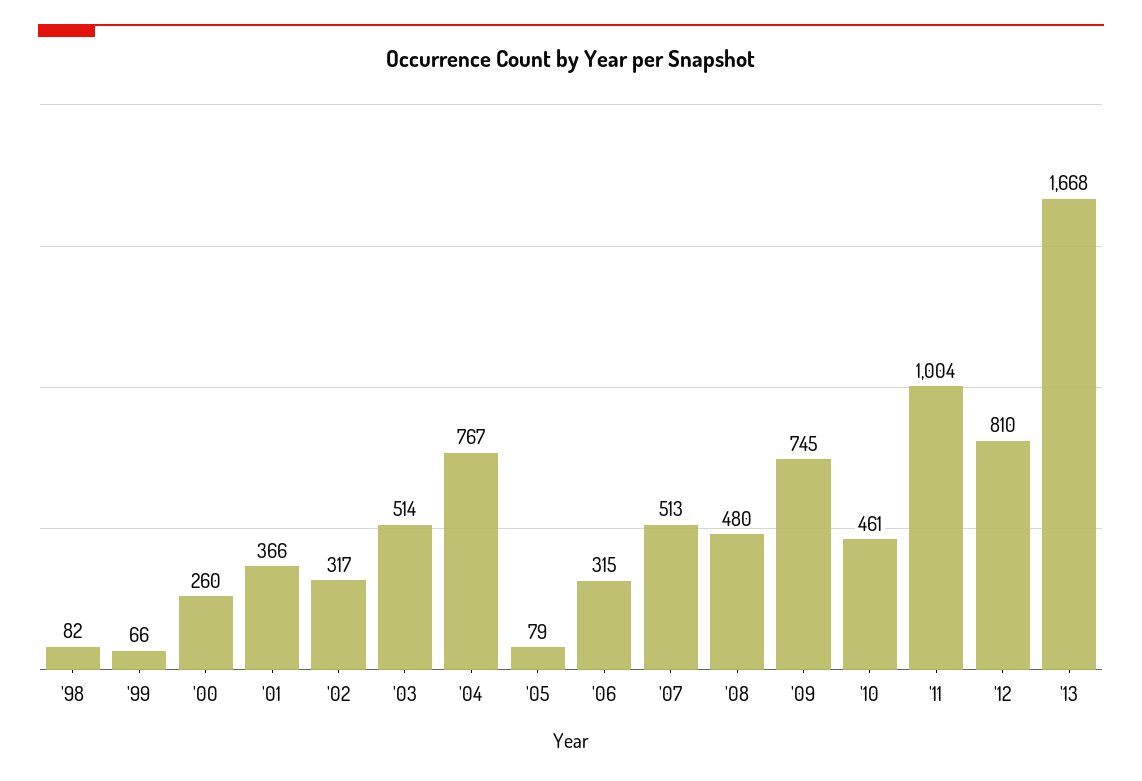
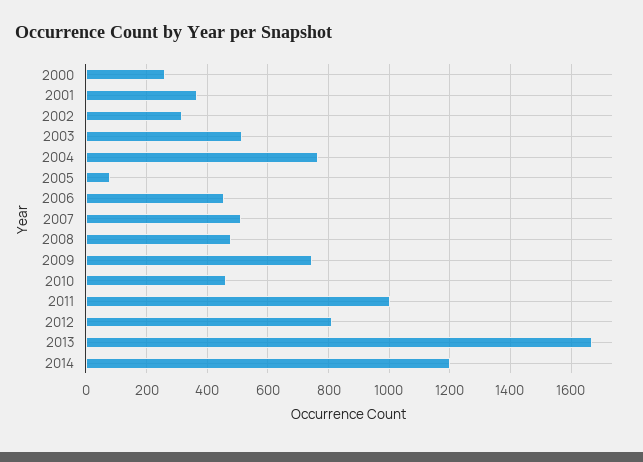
'98: 82 -> none
'99: 66 -> none
'06: 315 -> 460
2014: none -> 1200

